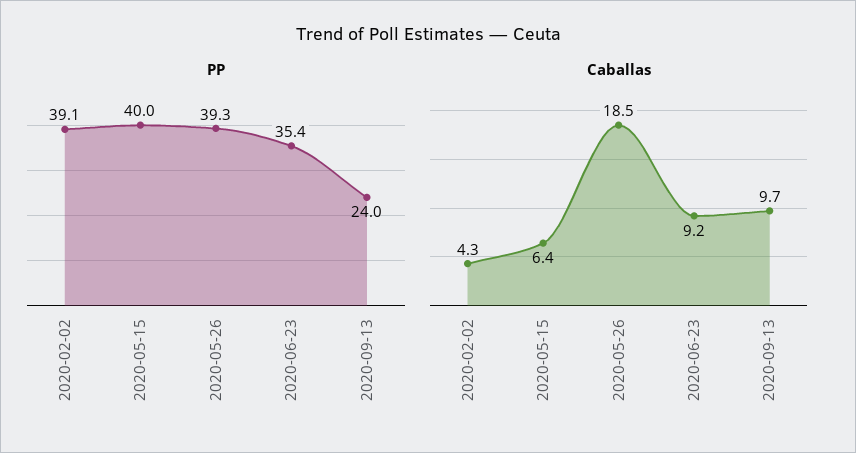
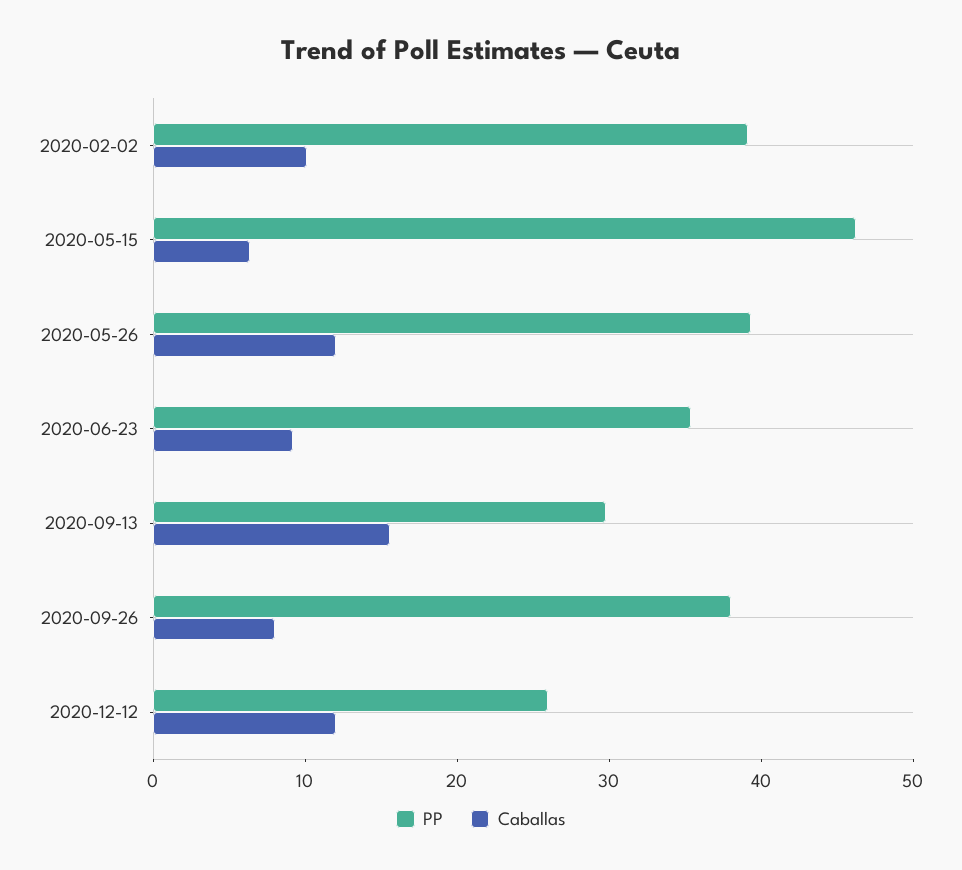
PP, 2020-05-15: 40 -> 46
PP, 2020-09-13: 24 -> 30
Caballas, 2020-02-02: 4.3 -> 10
Caballas, 2020-05-26: 18.5 -> 12
Caballas, 2020-09-13: 9.7 -> 16
PP, 2020-09-26: none -> 38
Caballas, 2020-09-26: none -> 8
PP, 2020-12-12: none -> 26
Caballas, 2020-12-12: none -> 12

